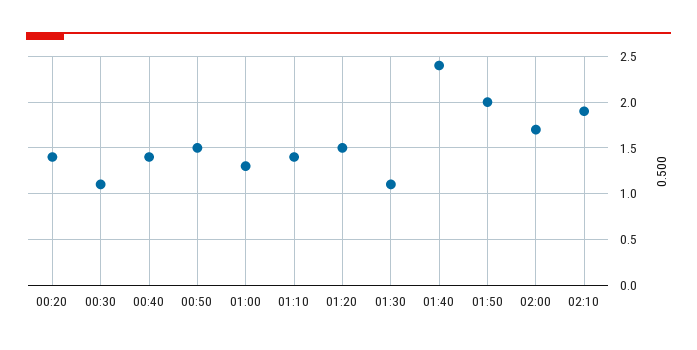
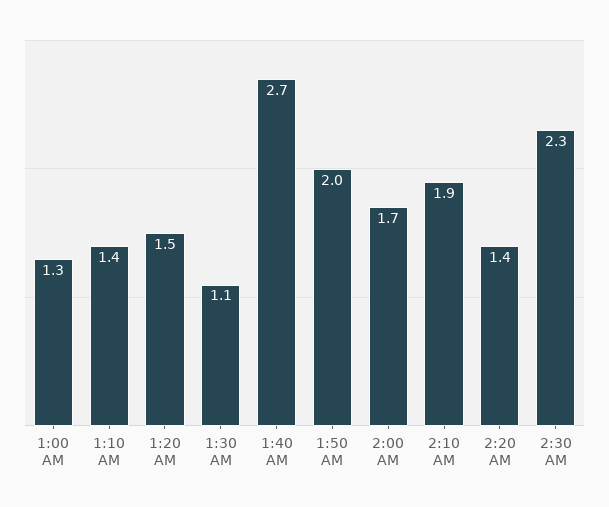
00:20: 1.4 -> none
00:30: 1.1 -> none
00:40: 1.4 -> none
00:50: 1.5 -> none
01:40: 2.4 -> 2.7
2:20 AM: none -> 1.4
2:30 AM: none -> 2.3

